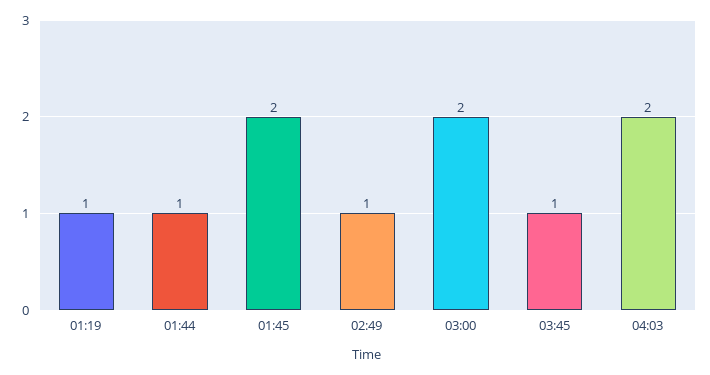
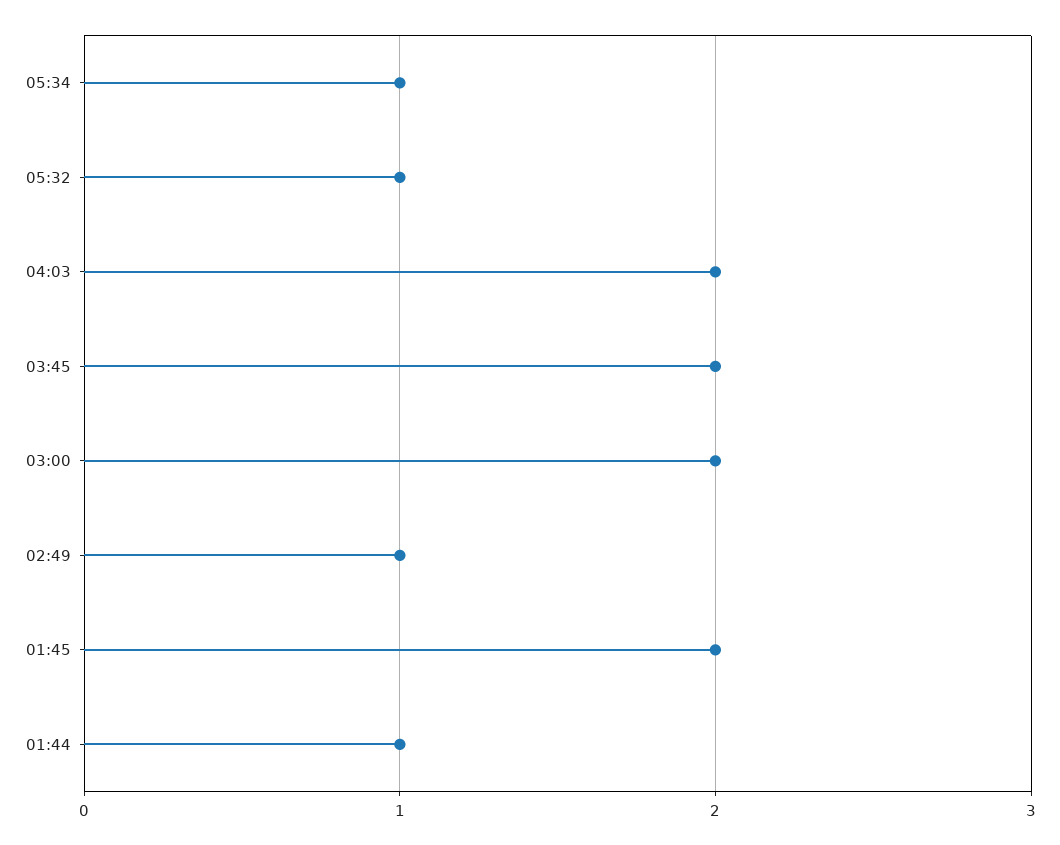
01:19: 1 -> none
03:45: 1 -> 2
05:34: none -> 1
05:32: none -> 1

